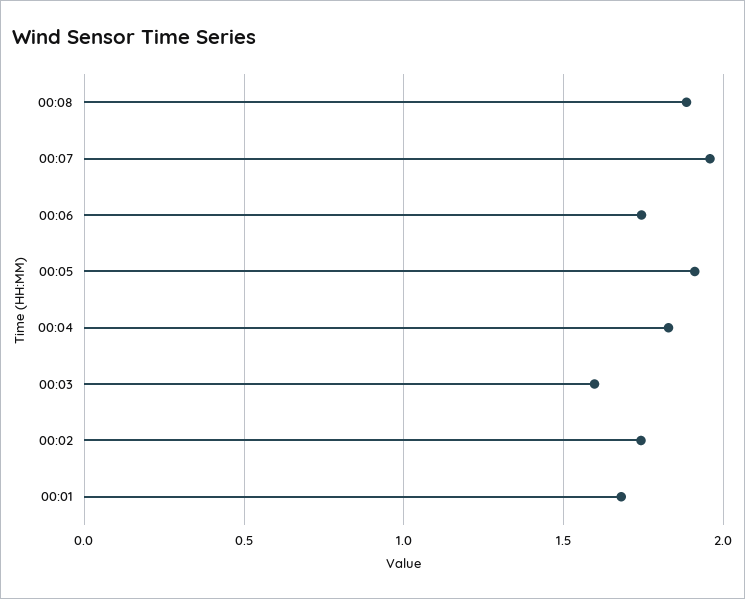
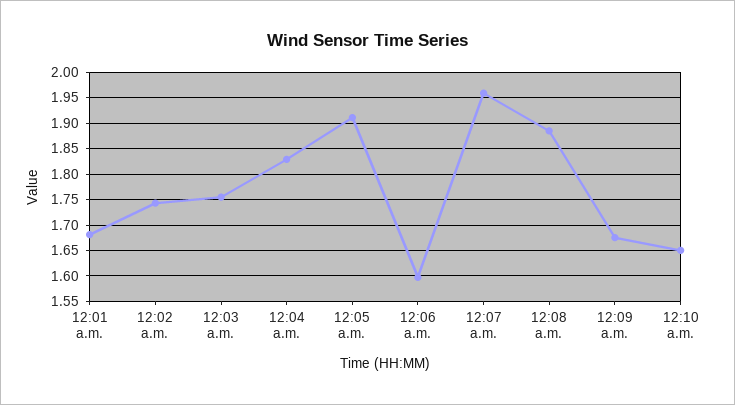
00:06: 1.75 -> 1.6
00:03: 1.6 -> 1.75
12:09 a.m.: none -> 1.675
12:10 a.m.: none -> 1.65

